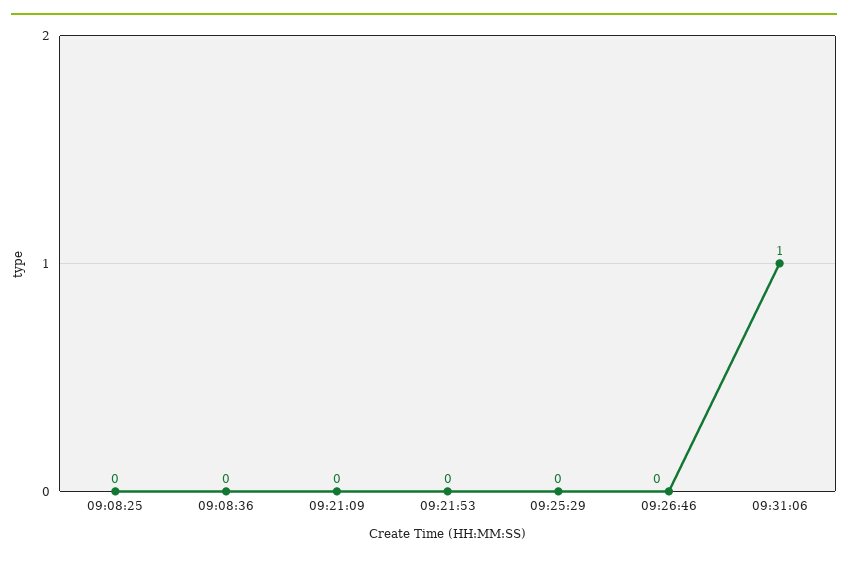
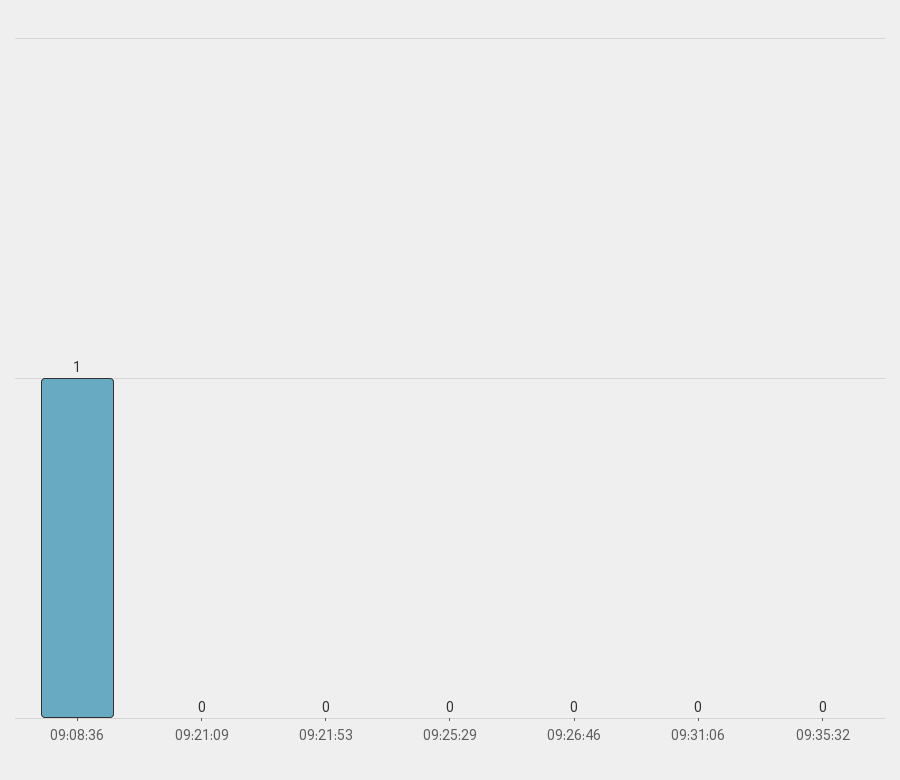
09:08:25: 0 -> none
09:08:36: 0 -> 1
09:31:06: 1 -> 0
09:35:32: none -> 0

